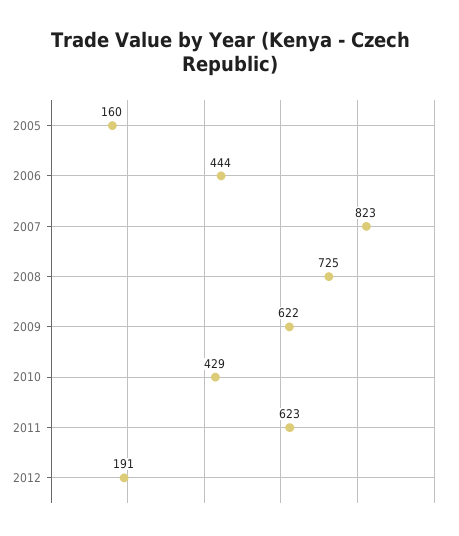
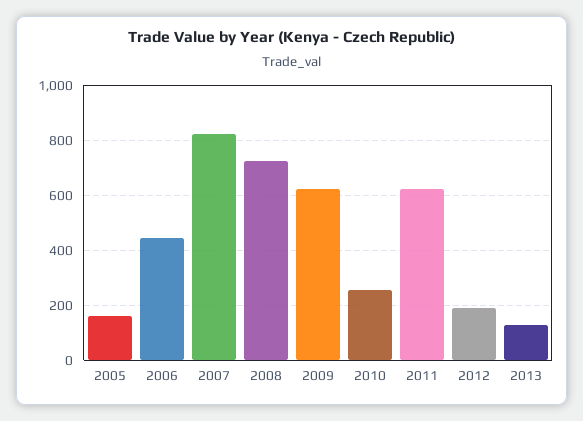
2010: 429 -> 250
2013: none -> 125

